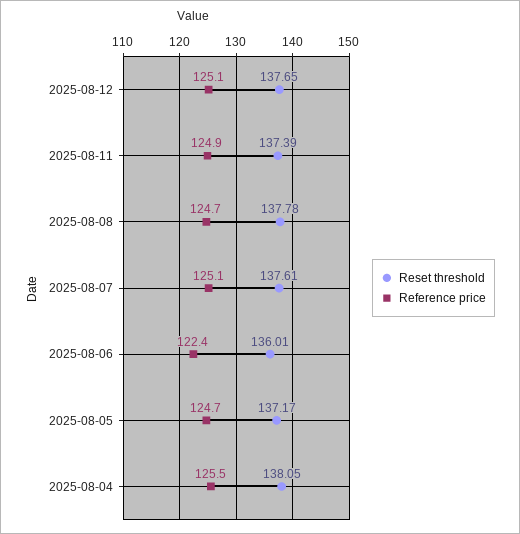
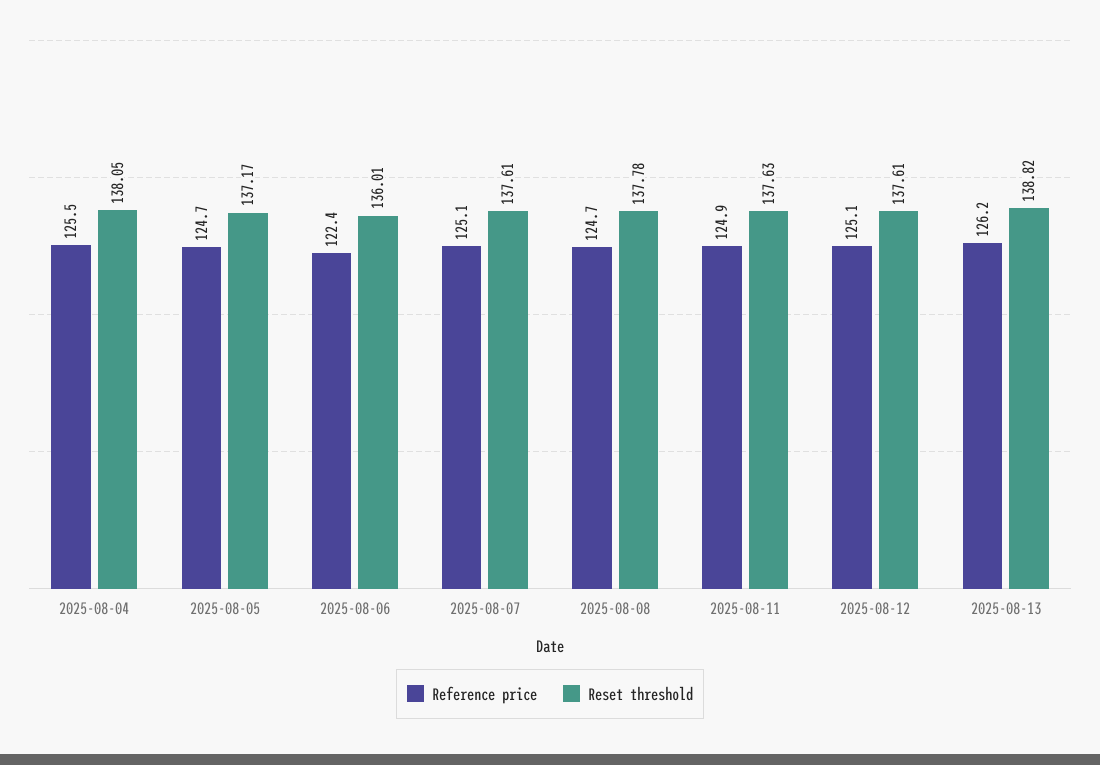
Reset threshold, 2025-08-12: 137.65 -> 137.61
Reset threshold, 2025-08-11: 137.39 -> 137.63
Reference price, 2025-08-13: none -> 126.2
Reset threshold, 2025-08-13: none -> 138.82

